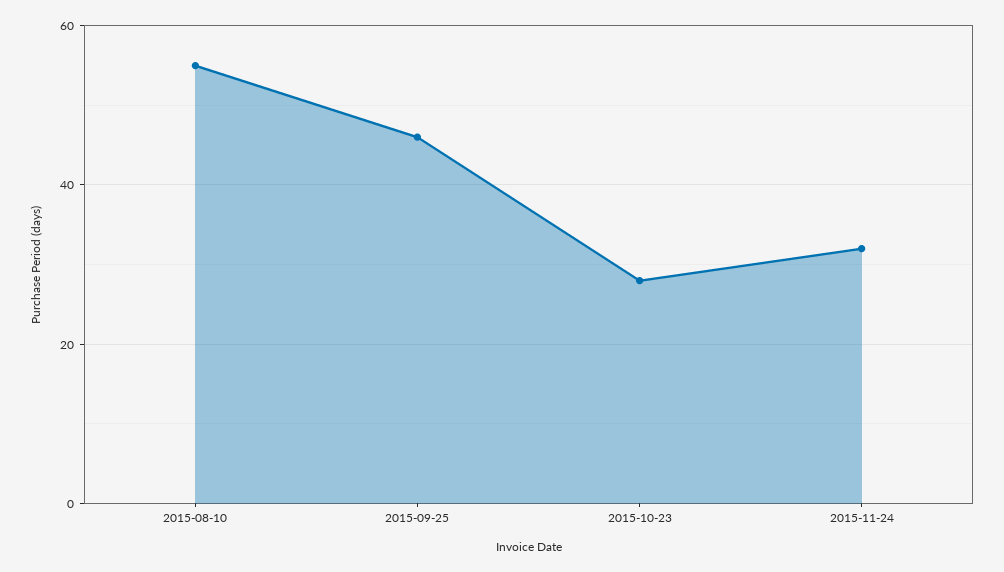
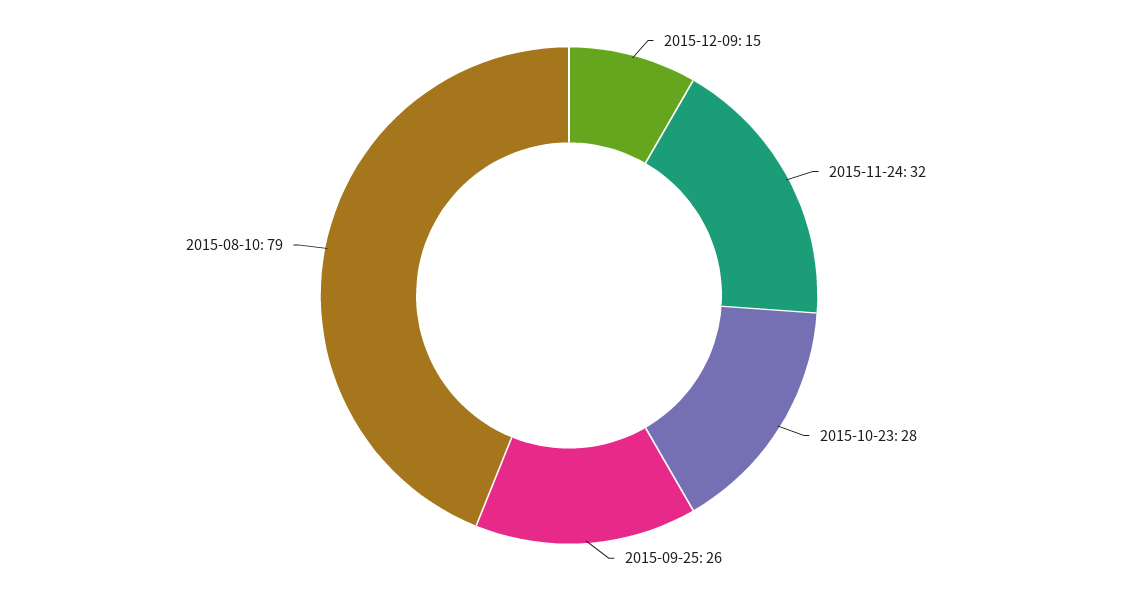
2015-08-10: 55 -> 79
2015-09-25: 45 -> 26
2015-12-09: none -> 15

